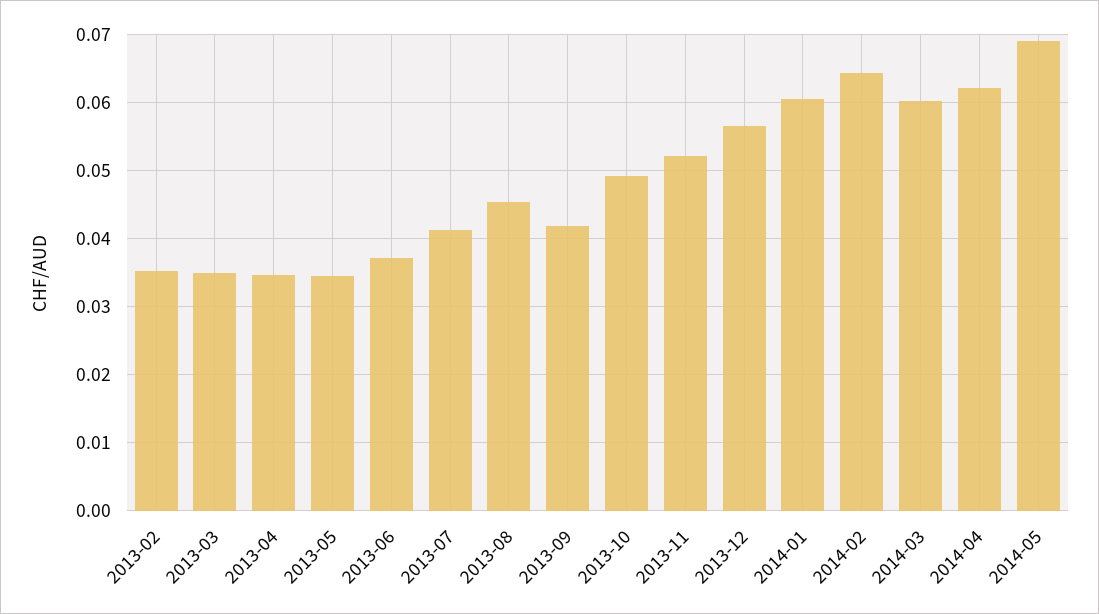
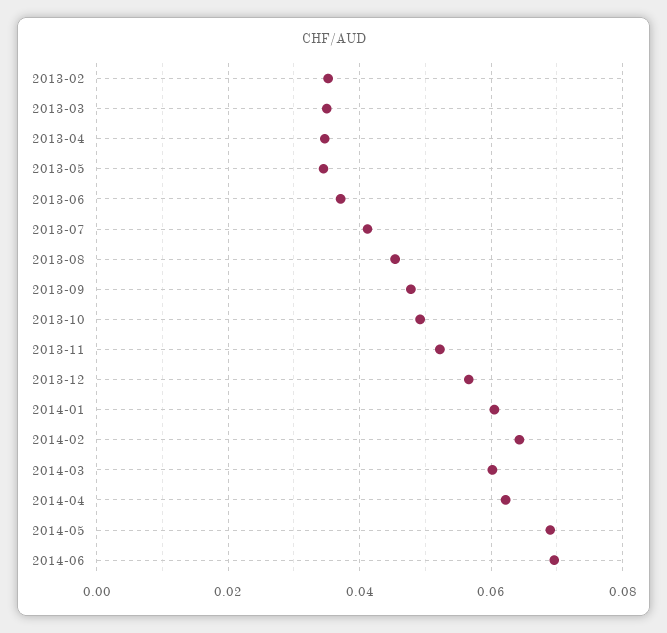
2013-09: 0.042 -> 0.048
2014-06: none -> 0.07

